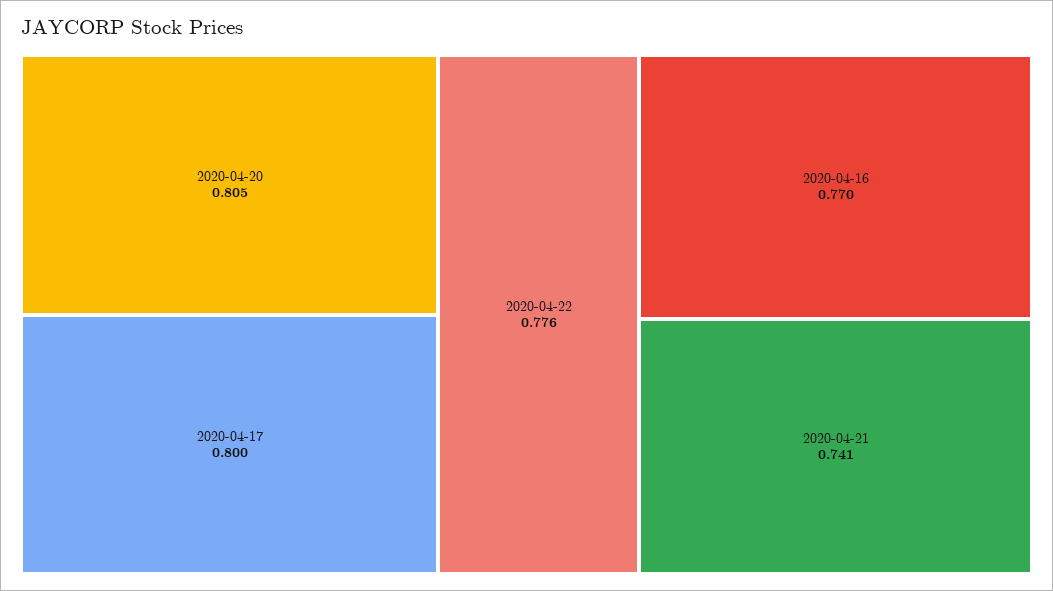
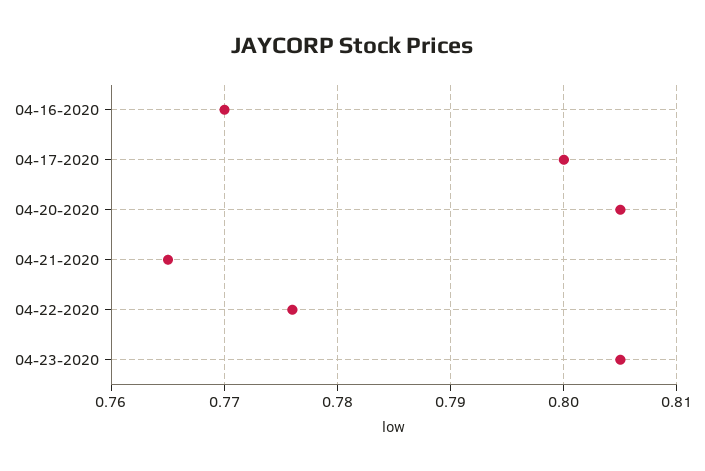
2020-04-21: 0.741 -> 0.765
04-23-2020: none -> 0.805

